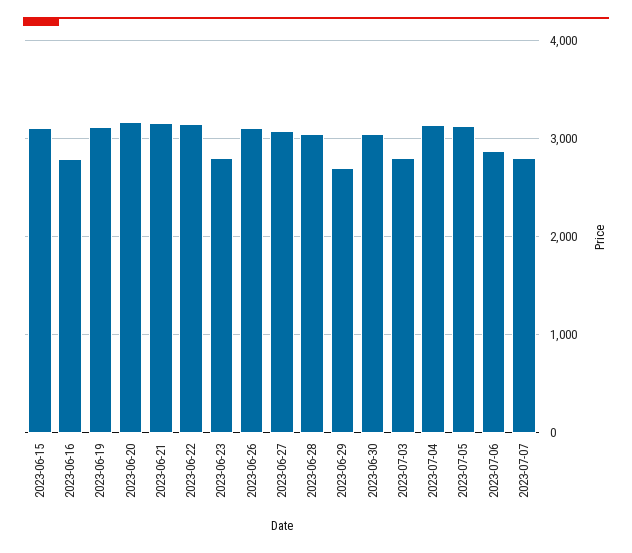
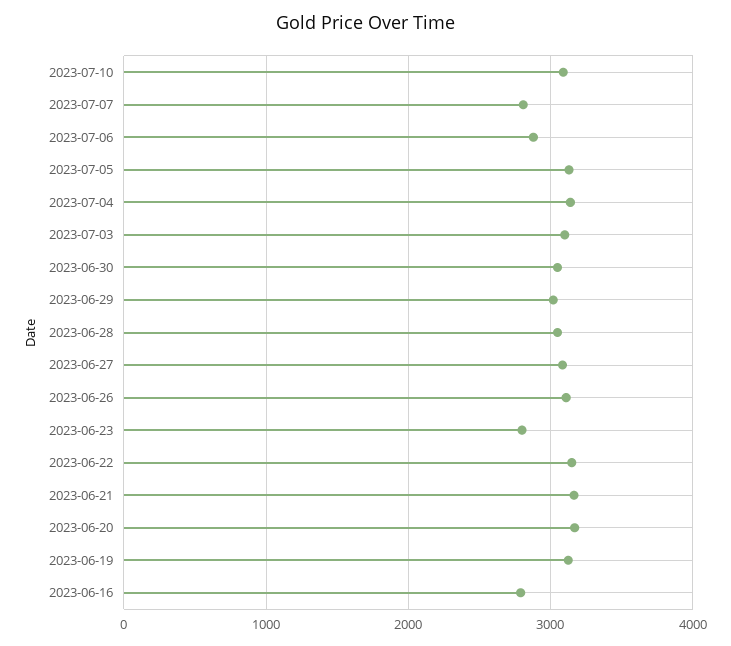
2023-06-15: 3100 -> none
2023-06-29: 2700 -> 3000
2023-07-03: 2800 -> 3100
2023-07-10: none -> 3100

